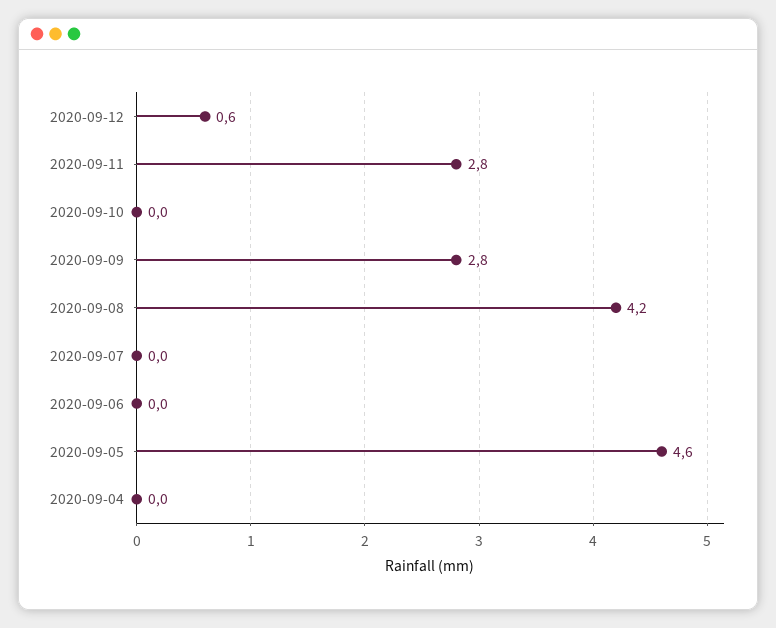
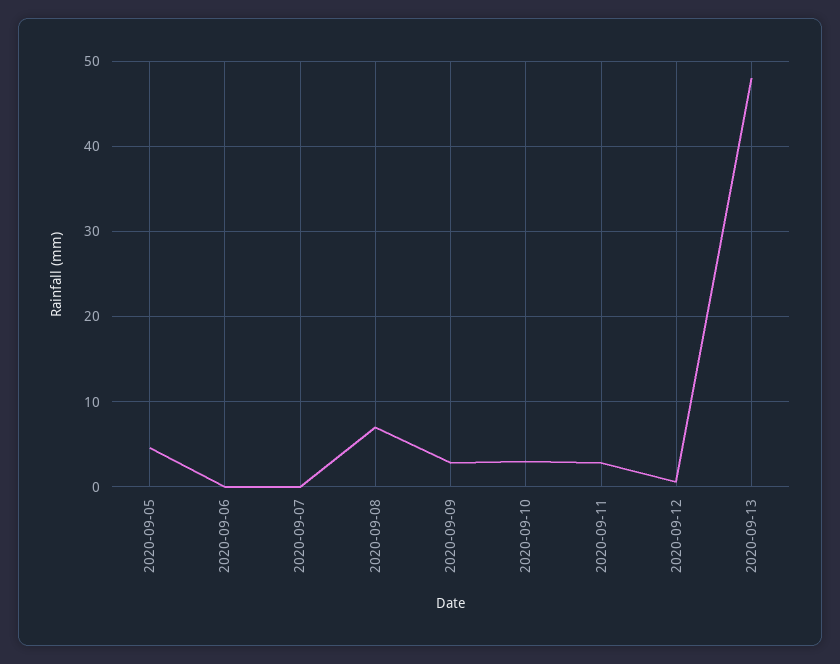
2020-09-10: 0 -> 3
2020-09-08: 4.2 -> 7
2020-09-04: 0 -> none
2020-09-13: none -> 48

